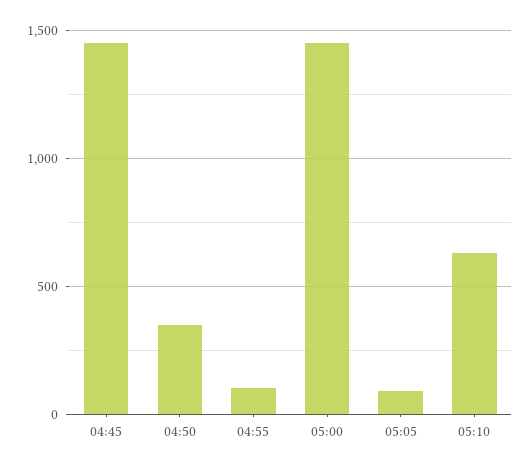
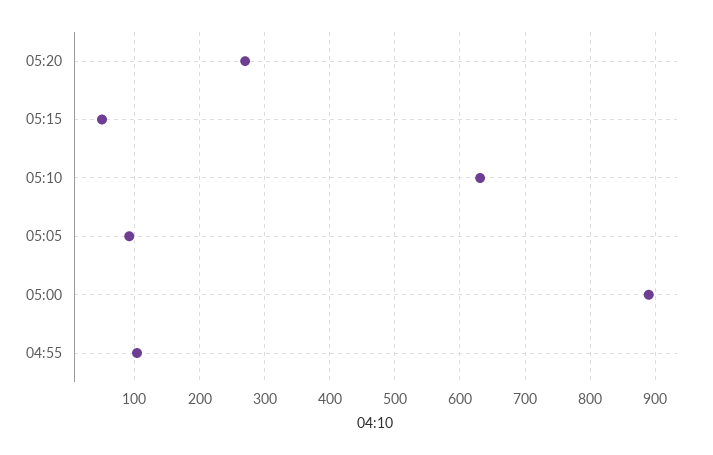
04:45: 1450 -> none
04:50: 350 -> none
05:00: 1450 -> 890
05:20: none -> 270
05:15: none -> 50

